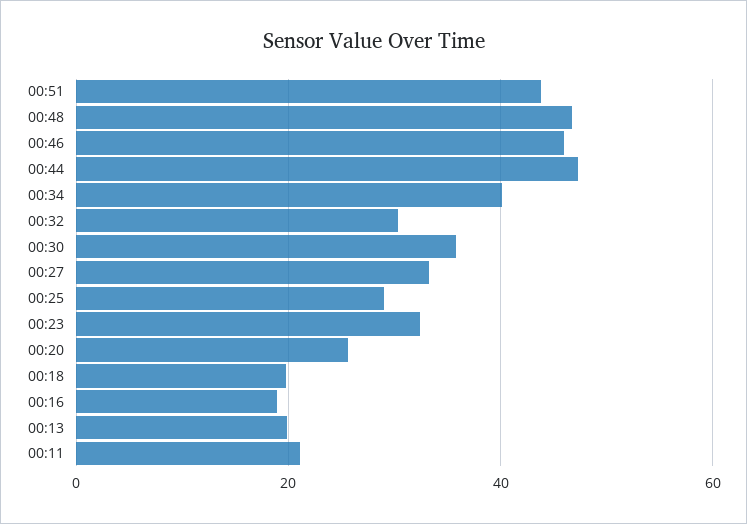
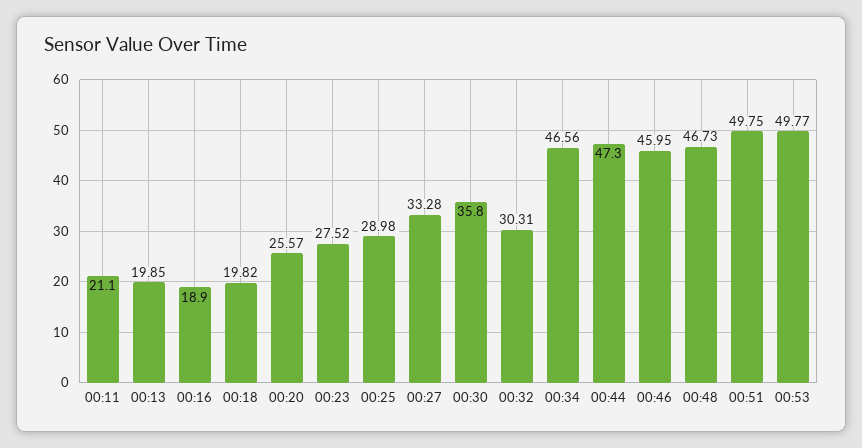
00:51: 44 -> 49.75
00:34: 40 -> 46.56
00:23: 32 -> 27.52
00:53: none -> 49.77

